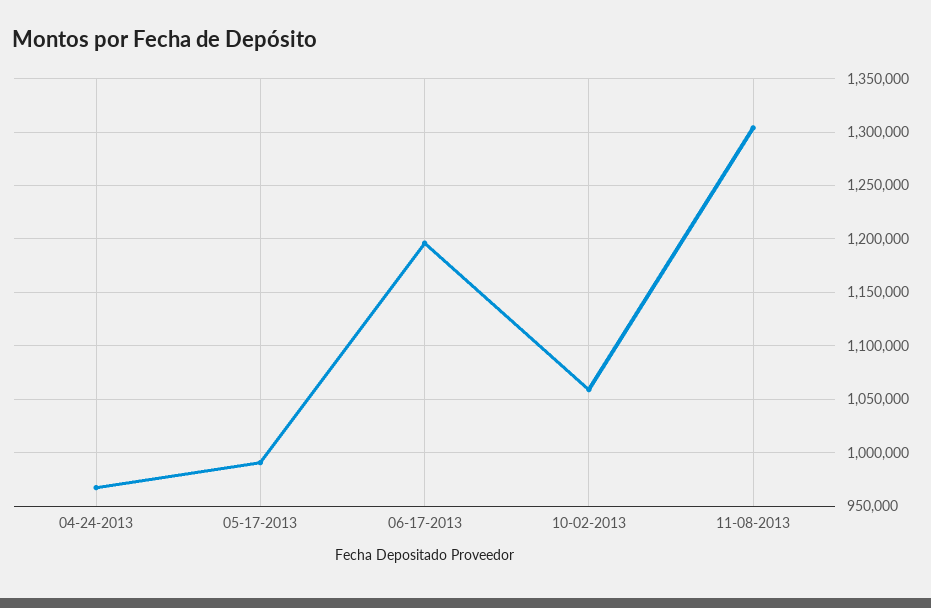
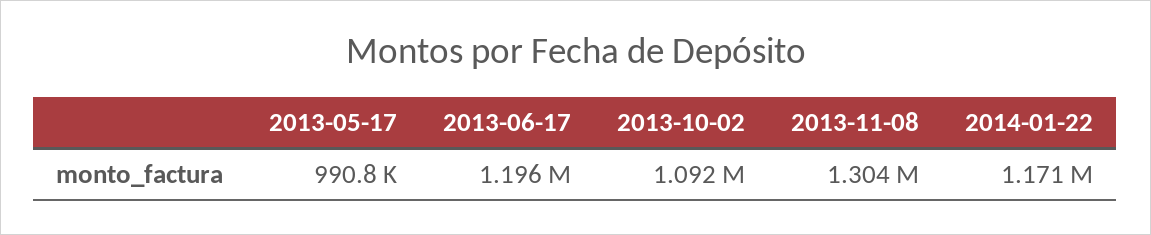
04-24-2013: 970000 -> none
10-02-2013: 1060000 -> 1092000
2014-01-22: none -> 1171000

